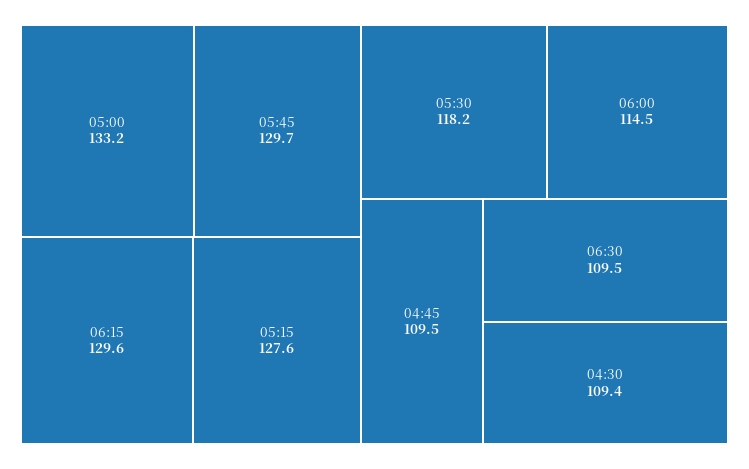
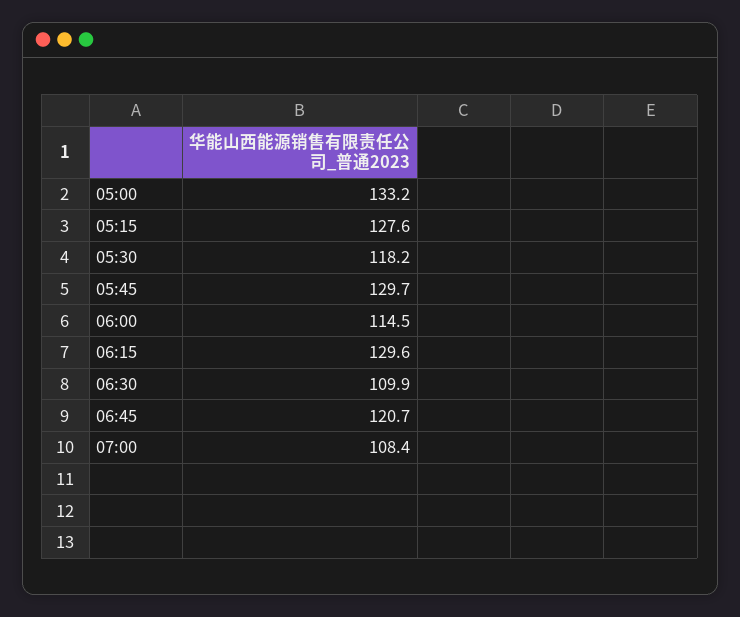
04:45: 109.5 -> none
06:30: 109.5 -> 109.9
04:30: 109.4 -> none
06:45: none -> 120.7
07:00: none -> 108.4

